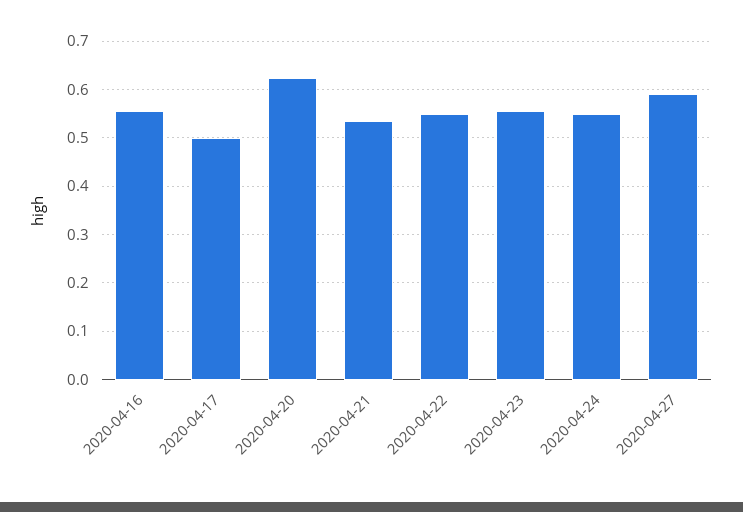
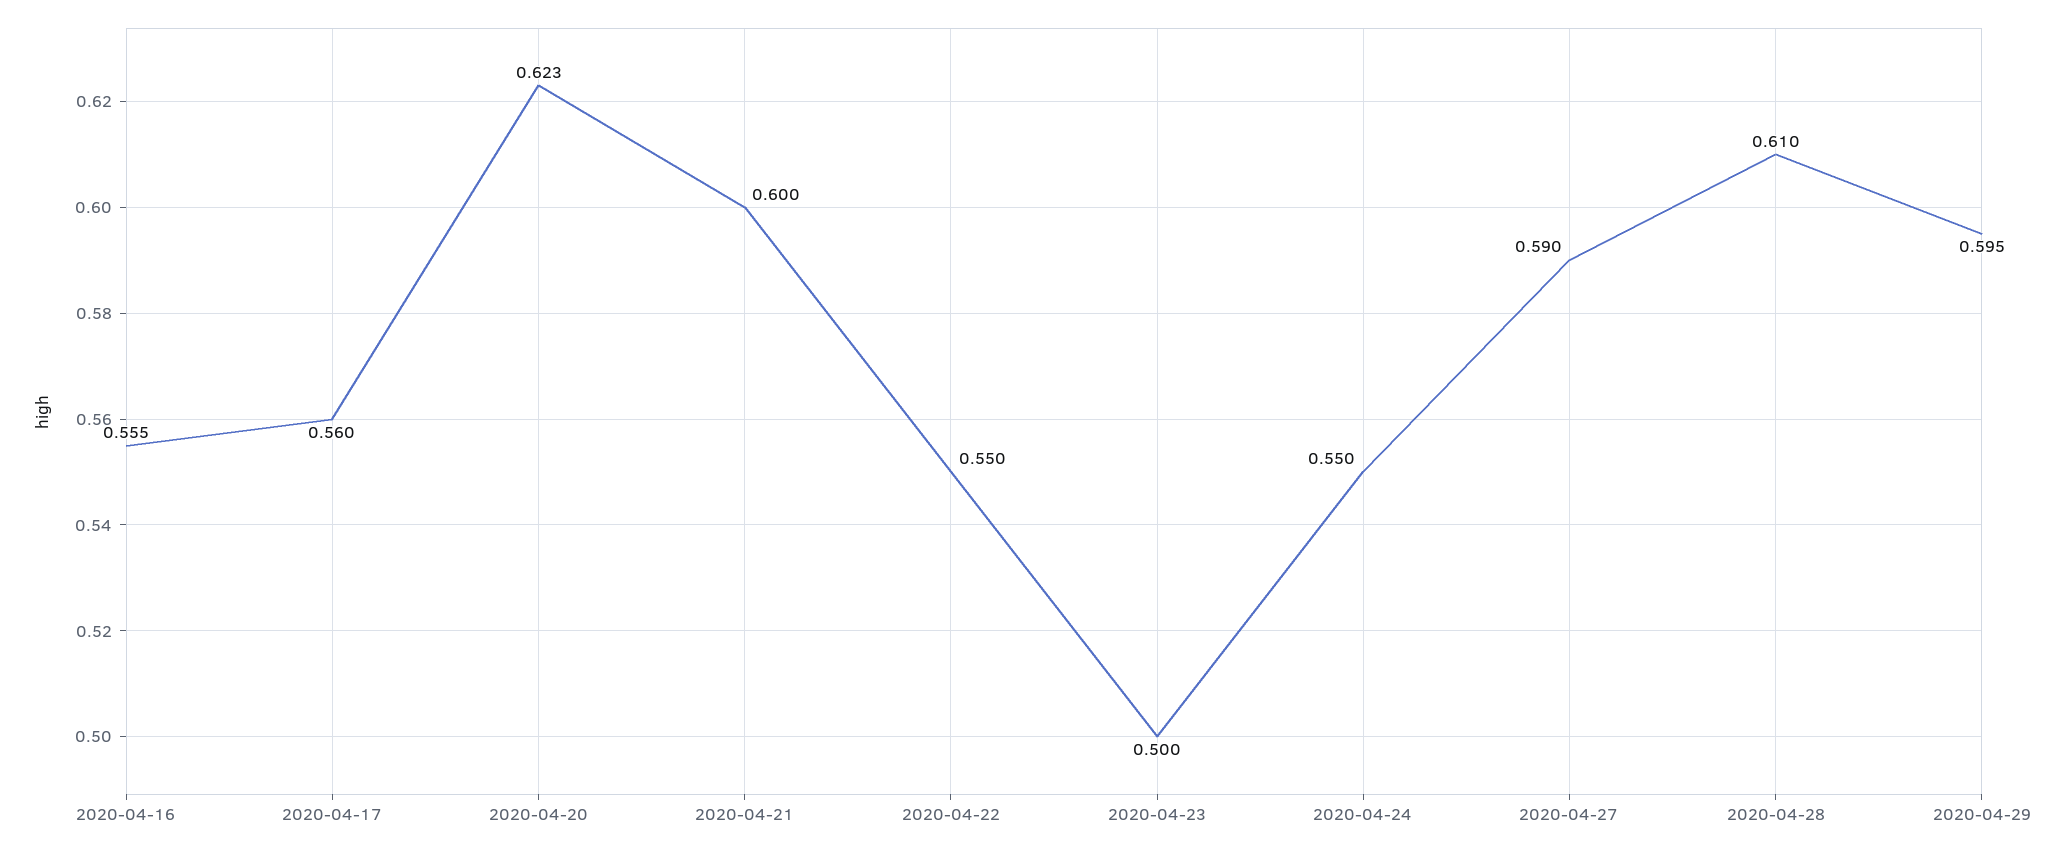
2020-04-17: 0.5 -> 0.56
2020-04-21: 0.54 -> 0.6
2020-04-23: 0.56 -> 0.5
2020-04-28: none -> 0.61
2020-04-29: none -> 0.595

